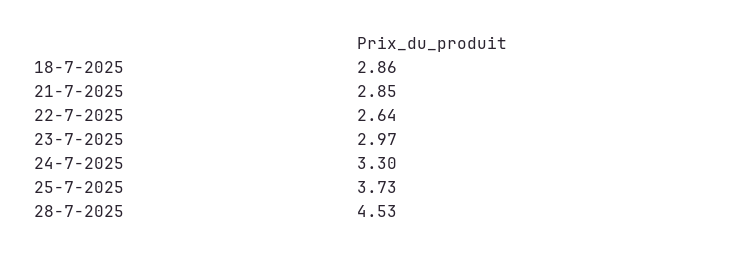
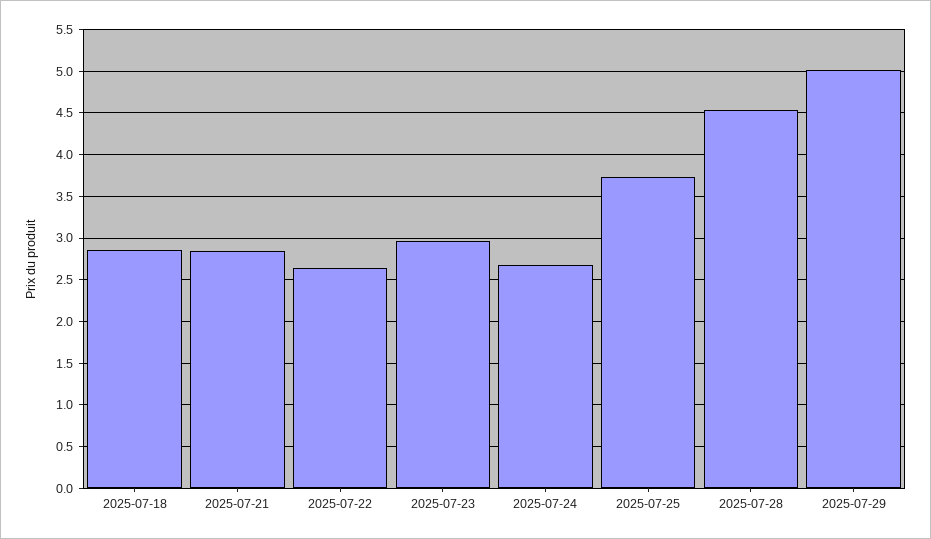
24-7-2025: 3.3 -> 2.7
2025-07-29: none -> 5

